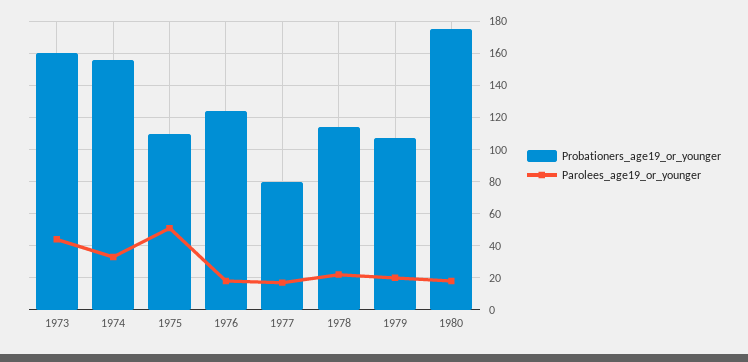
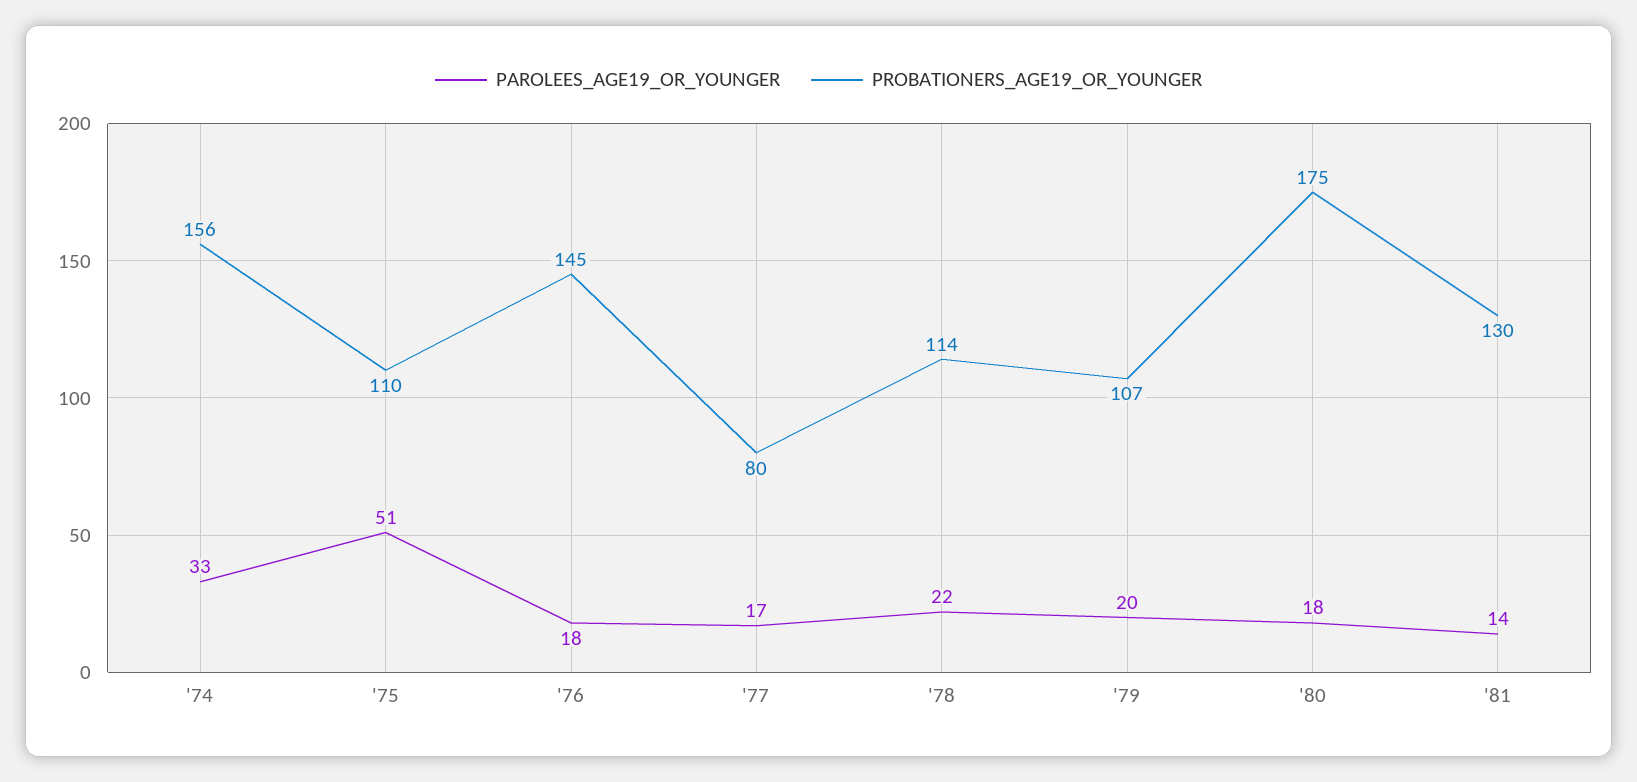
Probationers_age19_or_younger, 1973: 160 -> none
Parolees_age19_or_younger, 1973: 45 -> none
Probationers_age19_or_younger, 1976: 125 -> 145
Parolees_age19_or_younger, '81: none -> 14
Probationers_age19_or_younger, '81: none -> 130

